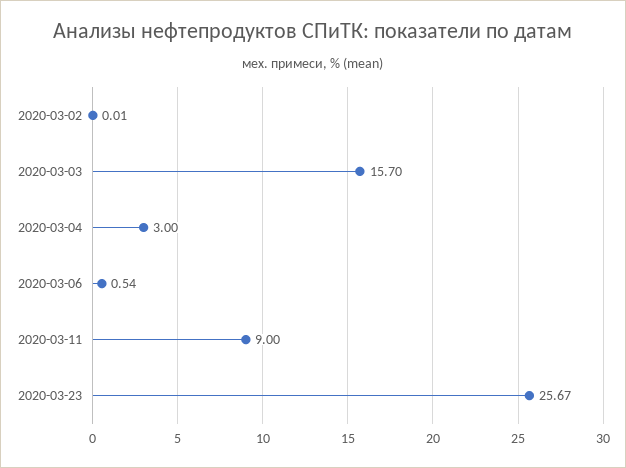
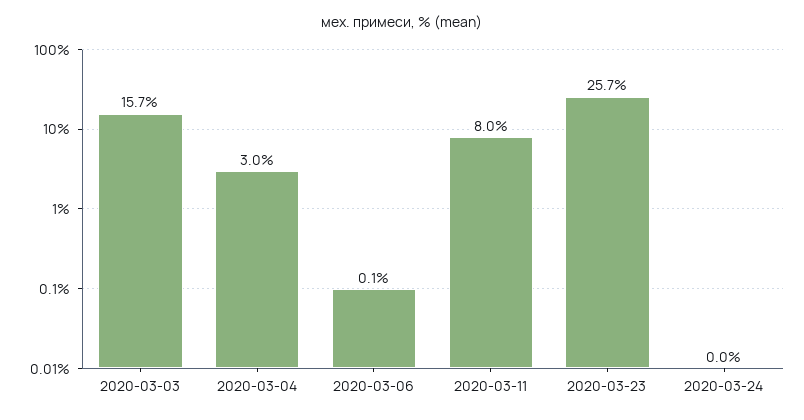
2020-03-02: 0.01 -> none
2020-03-06: 0.54 -> 0.1
2020-03-11: 9 -> 8
2020-03-24: none -> 0

